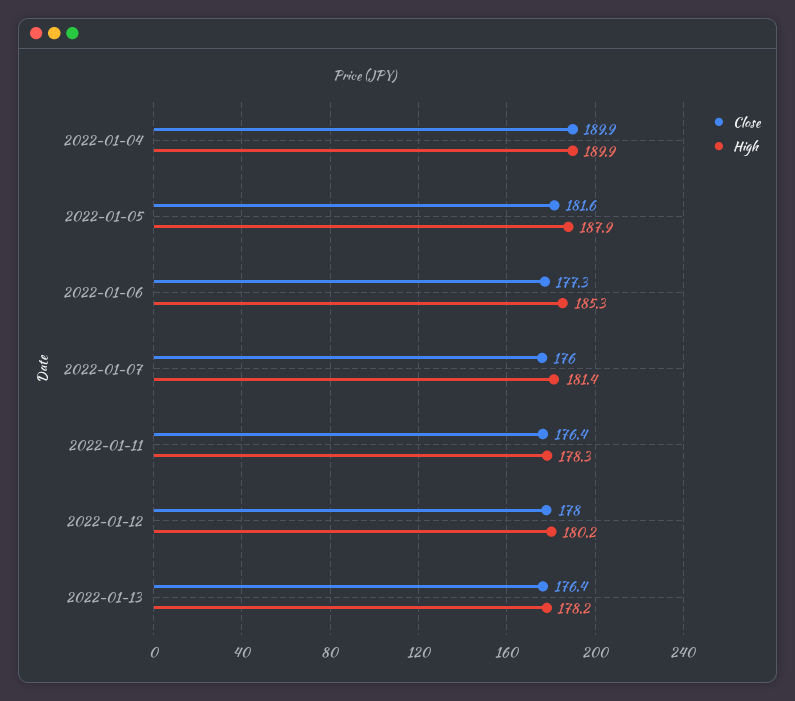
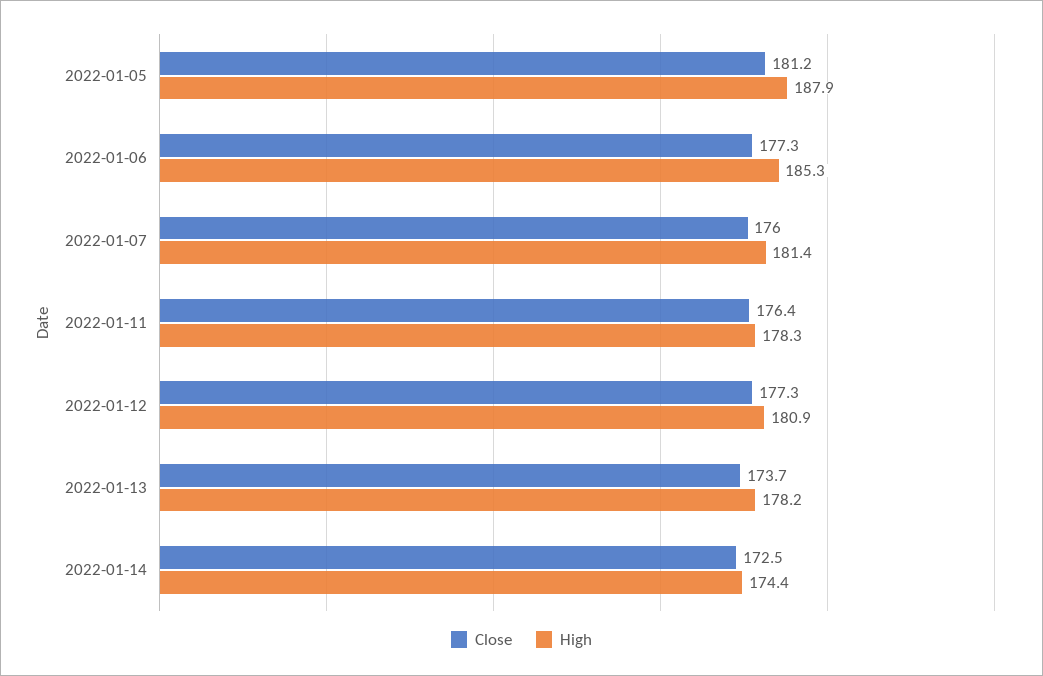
Close, 2022-01-04: 189.9 -> none
High, 2022-01-04: 189.9 -> none
Close, 2022-01-05: 181.6 -> 181.2
Close, 2022-01-12: 178 -> 177.3
High, 2022-01-12: 180.2 -> 180.9
Close, 2022-01-13: 176.4 -> 173.7
Close, 2022-01-14: none -> 172.5
High, 2022-01-14: none -> 174.4

